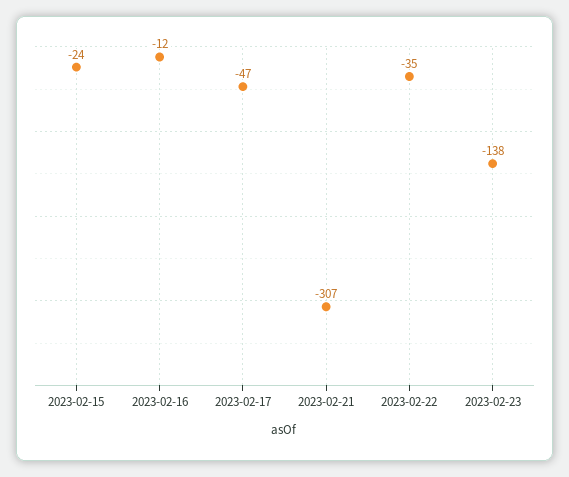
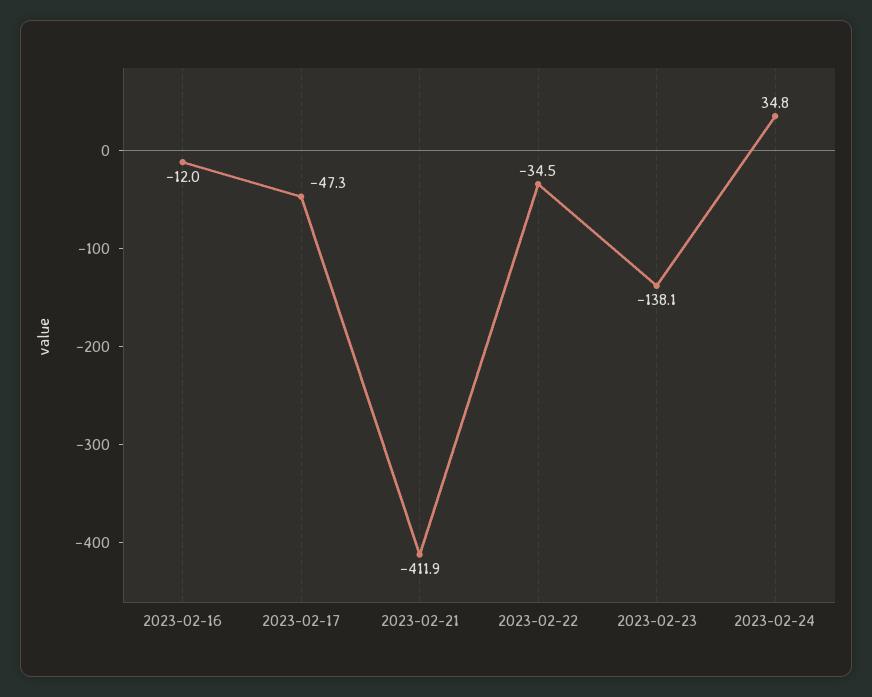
2023-02-15: -24 -> none
2023-02-21: -307 -> -411.9
2023-02-24: none -> 34.8

